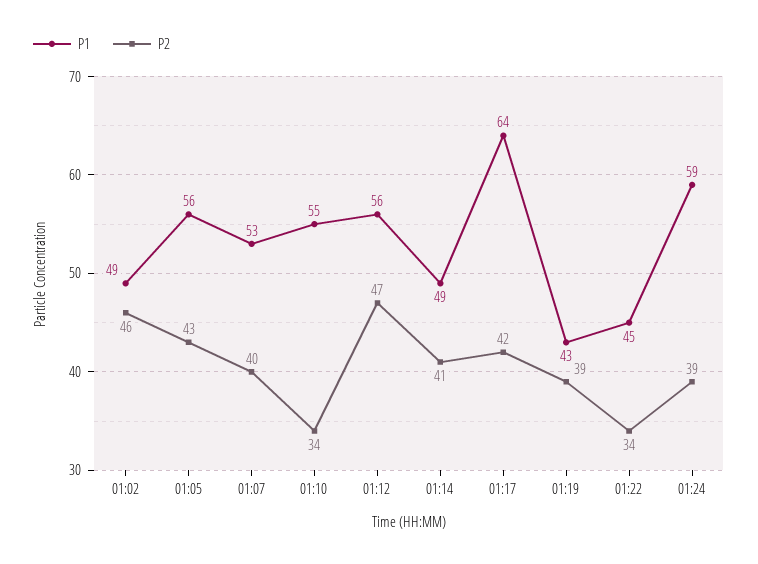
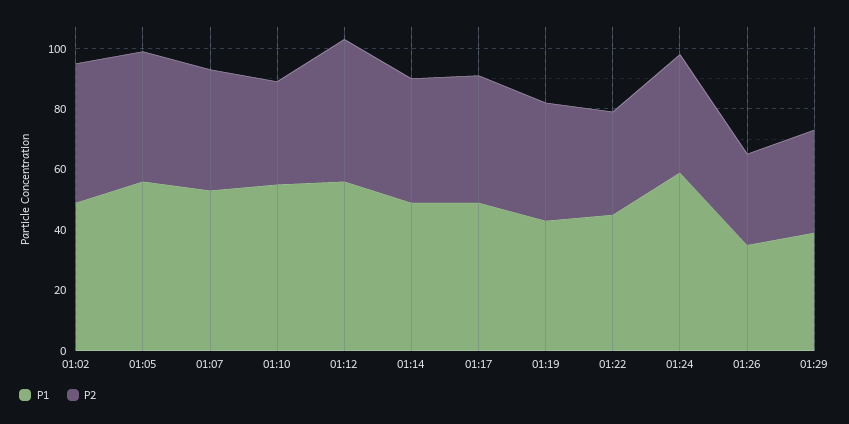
P1, 01:17: 64 -> 50
P1, 01:26: none -> 35
P2, 01:26: none -> 30
P1, 01:29: none -> 40
P2, 01:29: none -> 35

